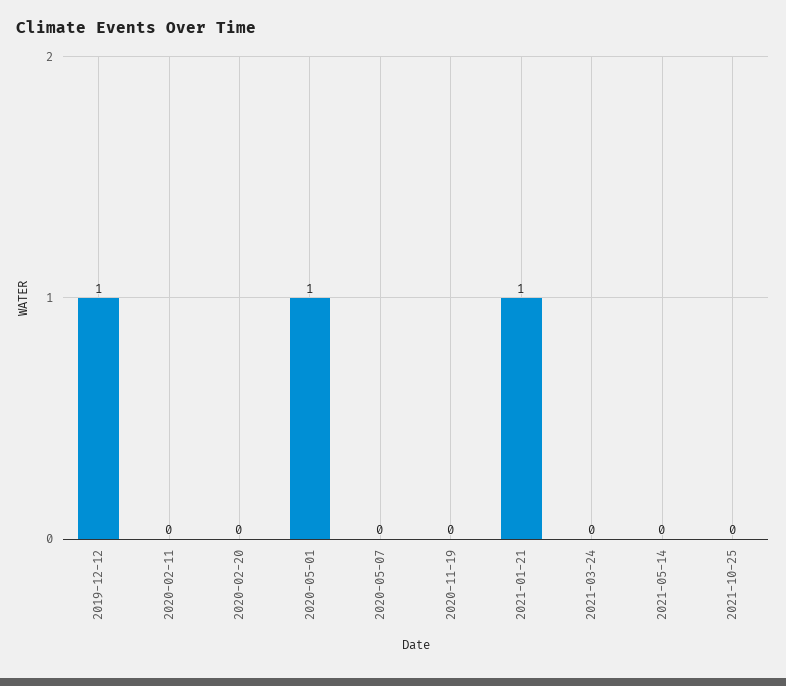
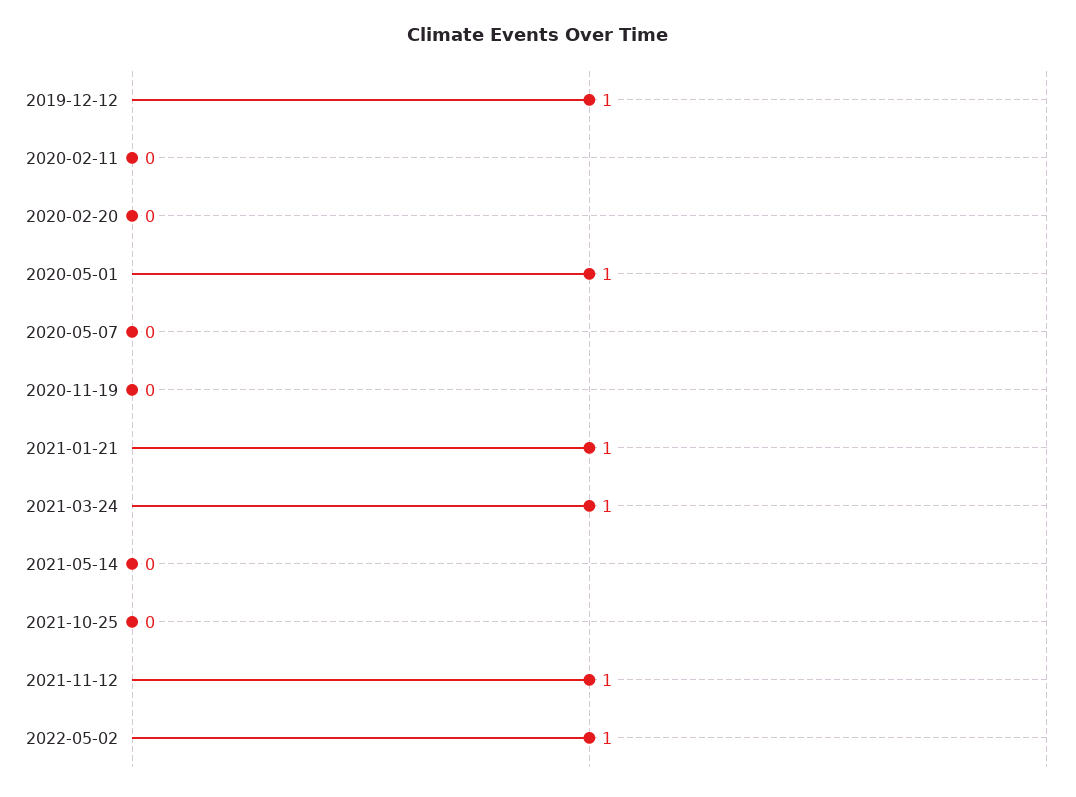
2021-03-24: 0 -> 1
2021-11-12: none -> 1
2022-05-02: none -> 1

